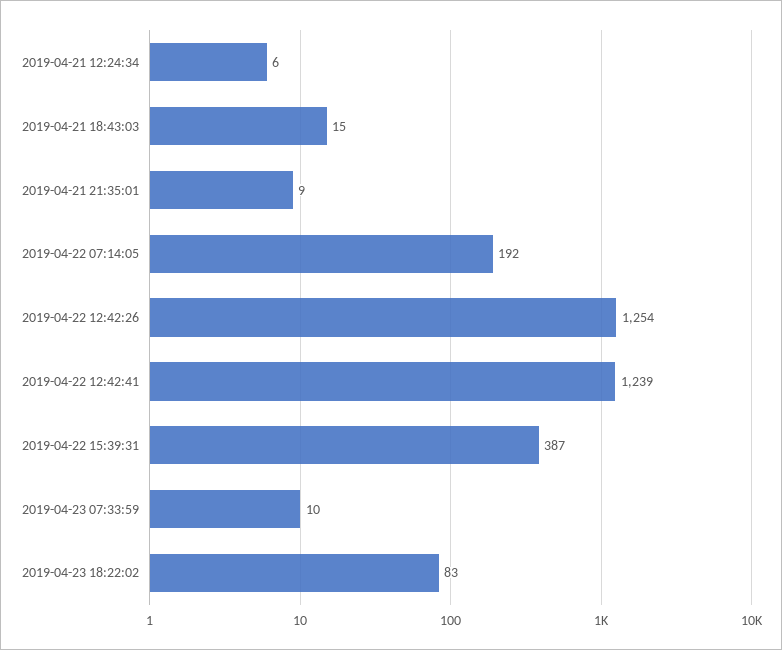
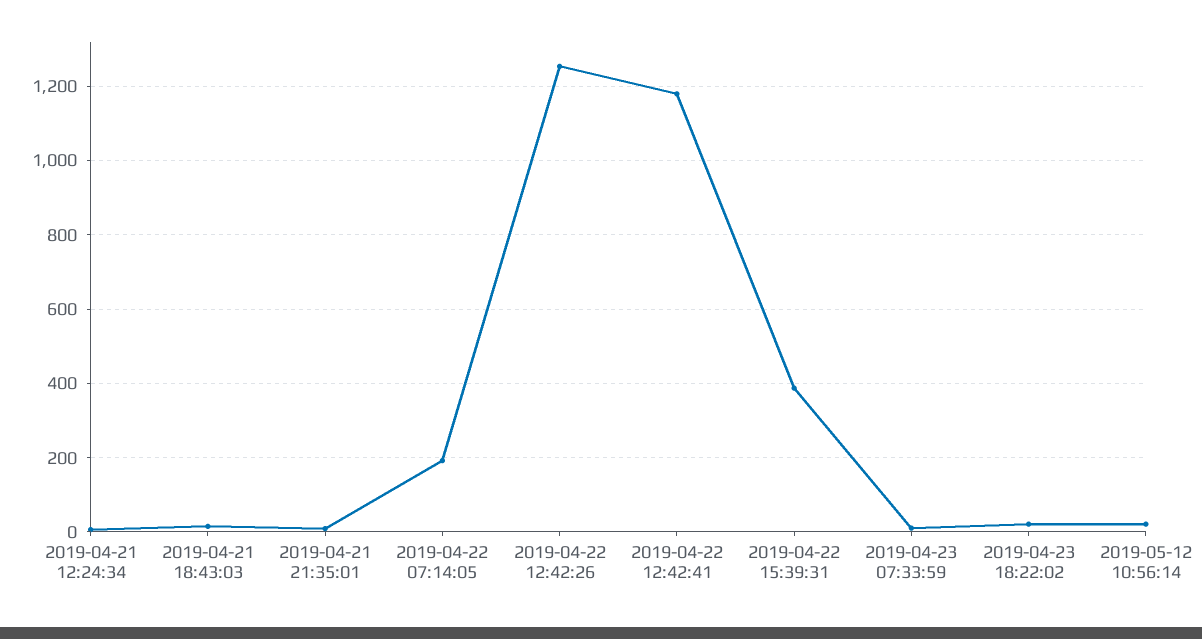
2019-04-22 12:42:41: 1239 -> 1180
2019-04-23 18:22:02: 83 -> 20
2019-05-12 10:56:14: none -> 20

